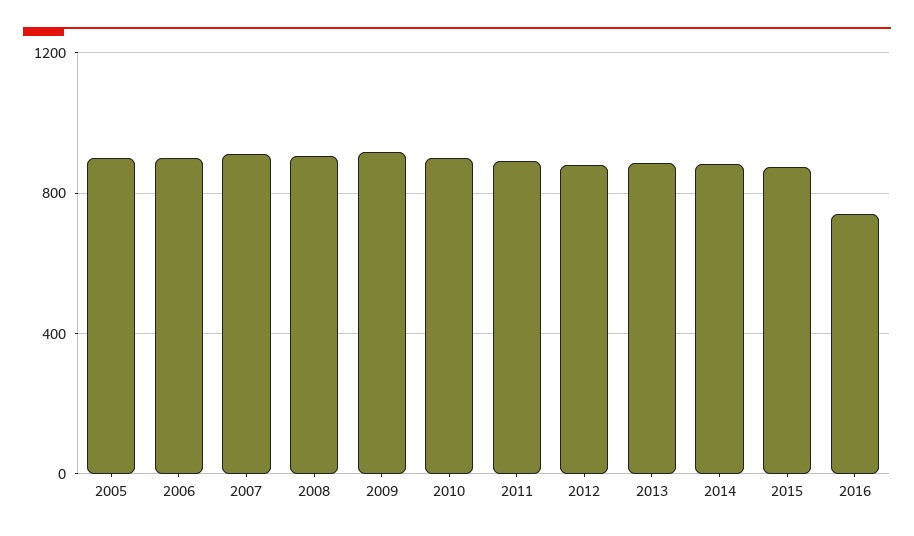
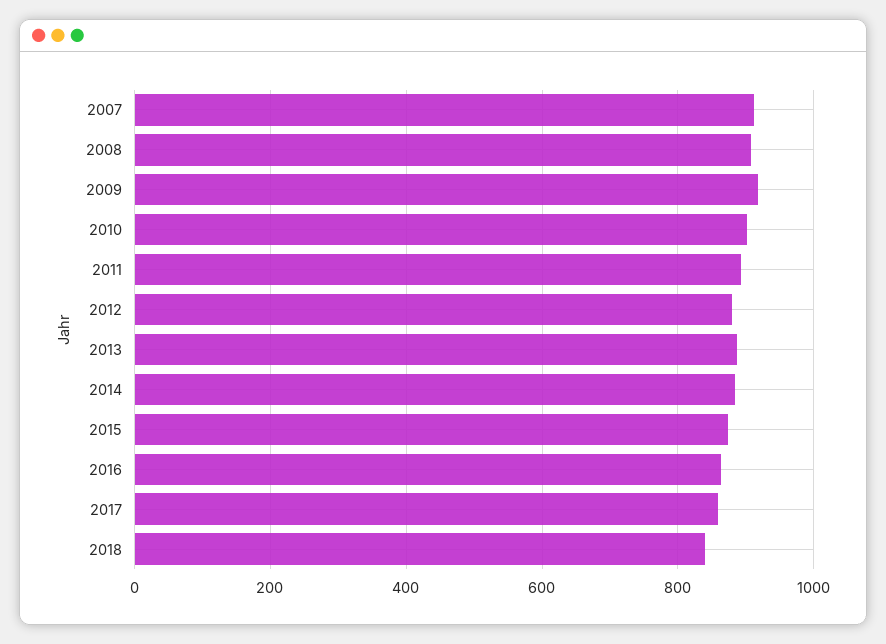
2005: 900 -> none
2006: 900 -> none
2016: 750 -> 860
2017: none -> 860
2018: none -> 840

